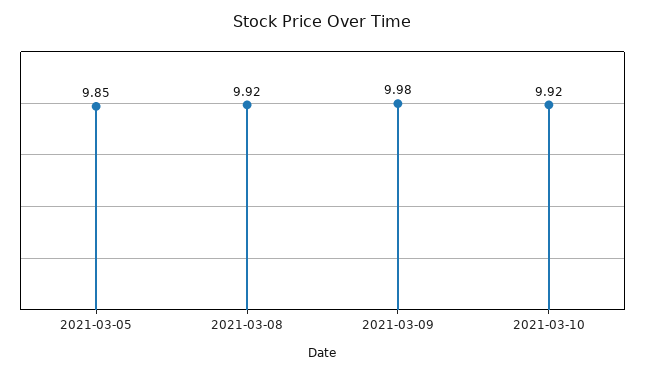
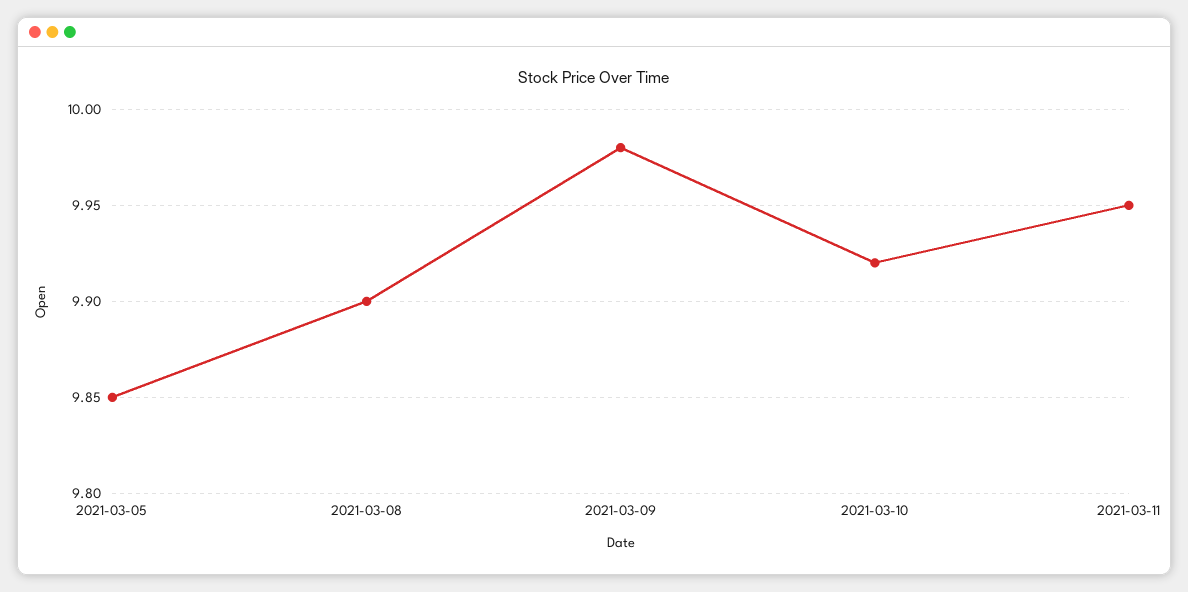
2021-03-08: 9.92 -> 9.9
2021-03-11: none -> 9.95

